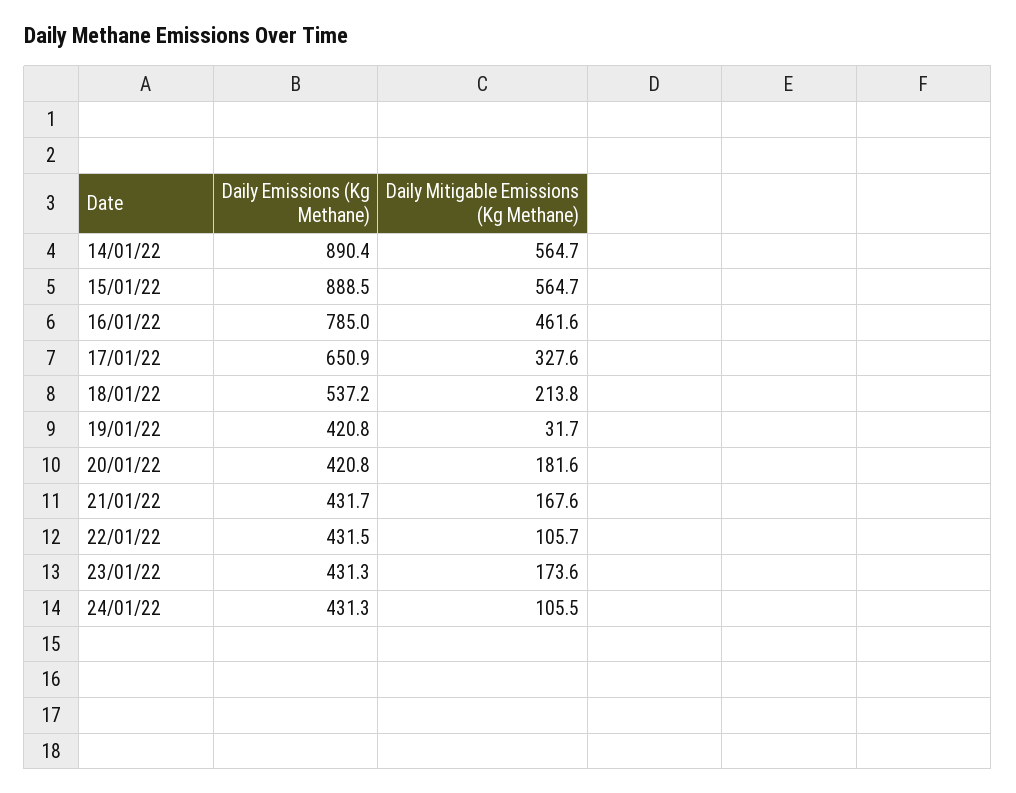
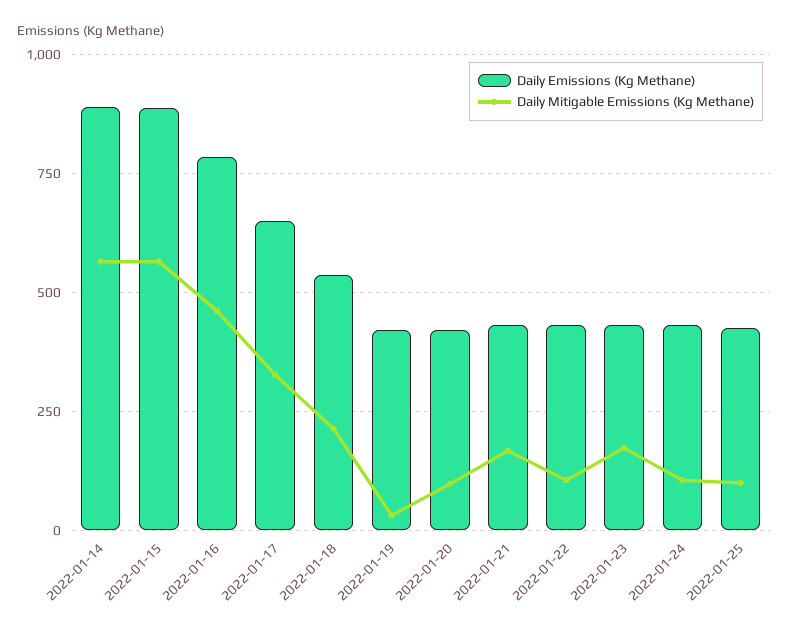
Daily Mitigable Emissions (Kg Methane), 20/01/22: 181.6 -> 100
Daily Emissions (Kg Methane), 2022-01-25: none -> 425
Daily Mitigable Emissions (Kg Methane), 2022-01-25: none -> 100

